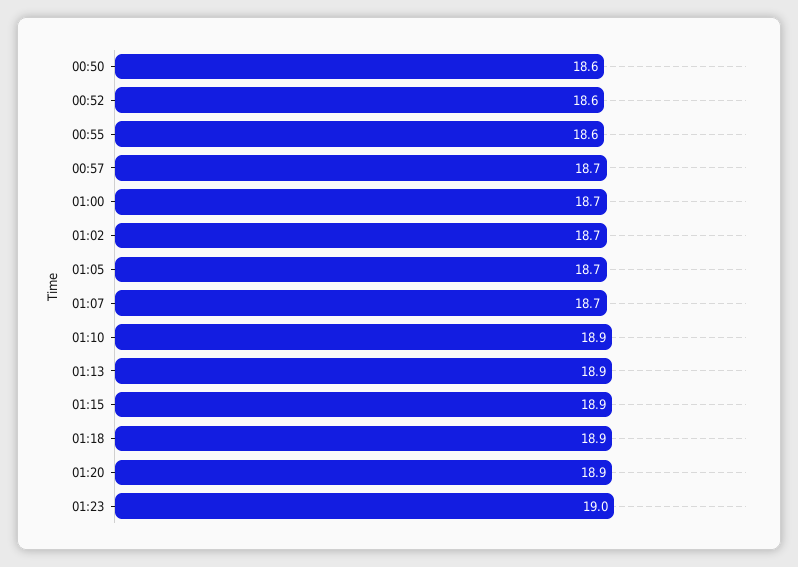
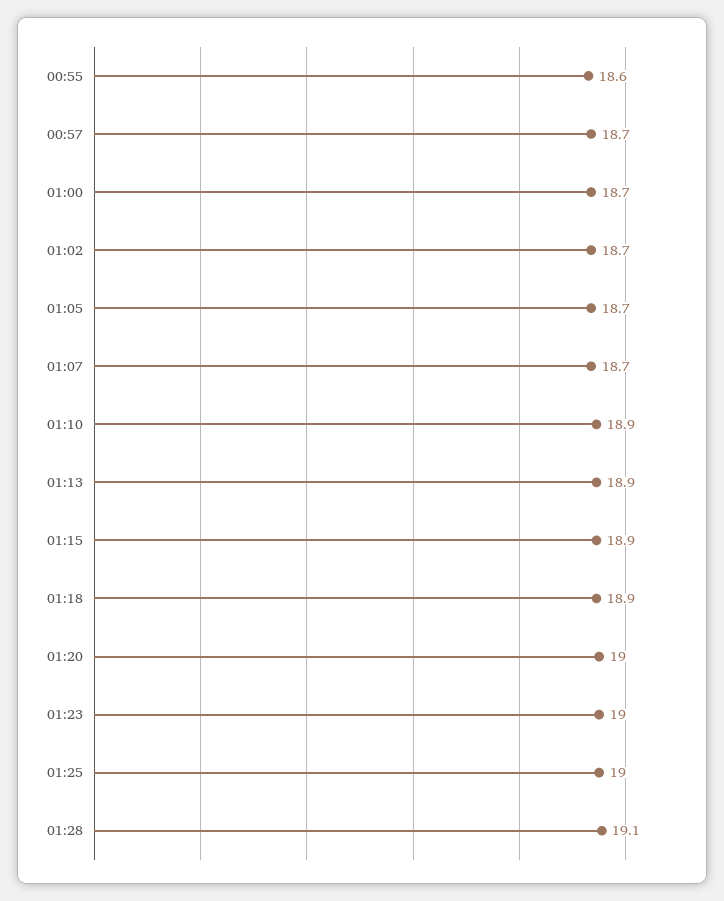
00:50: 18.6 -> none
00:52: 18.6 -> none
01:20: 18.9 -> 19
01:25: none -> 19
01:28: none -> 19.1

